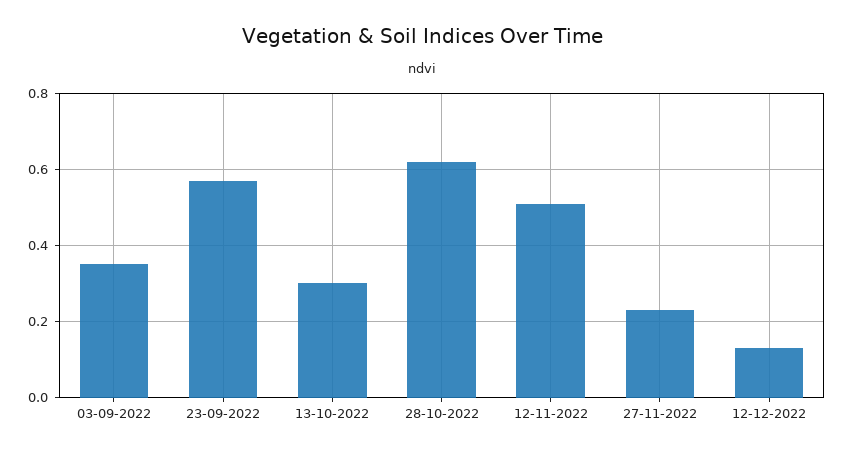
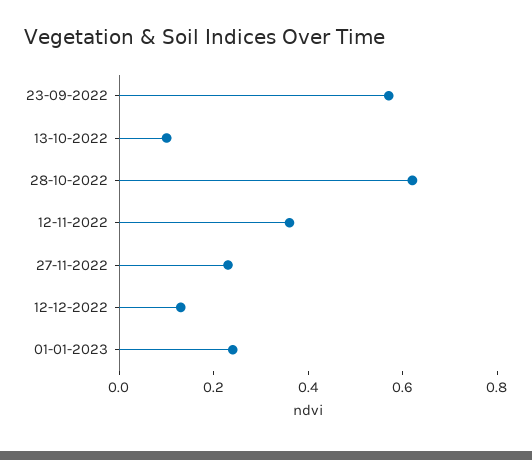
03-09-2022: 0.35 -> none
13-10-2022: 0.3 -> 0.1
12-11-2022: 0.5 -> 0.35
01-01-2023: none -> 0.25

